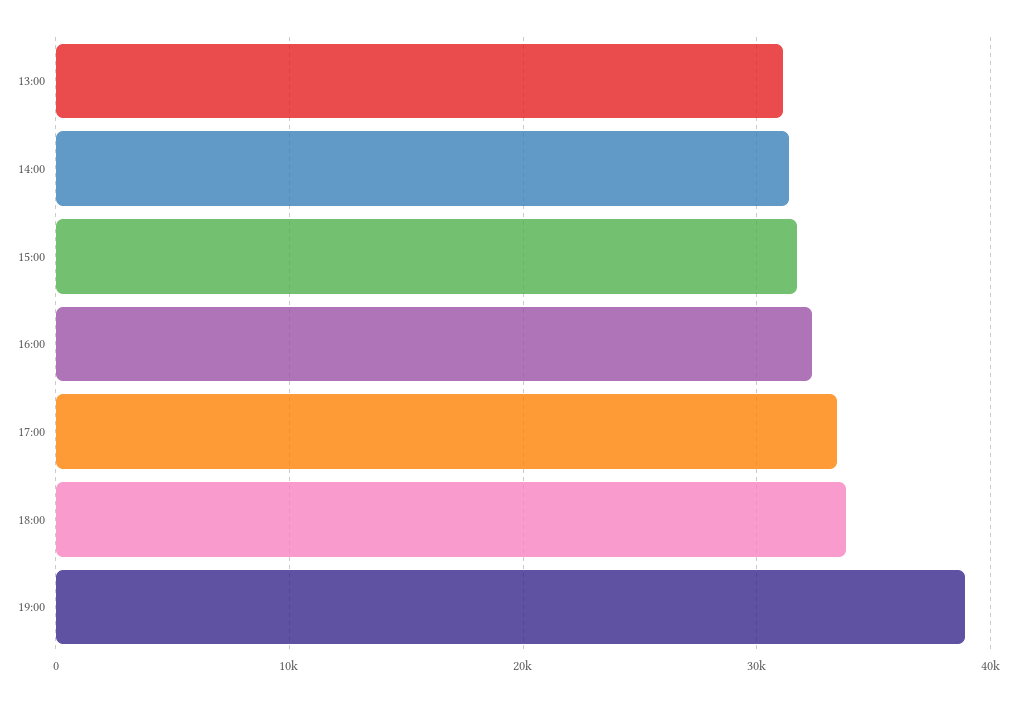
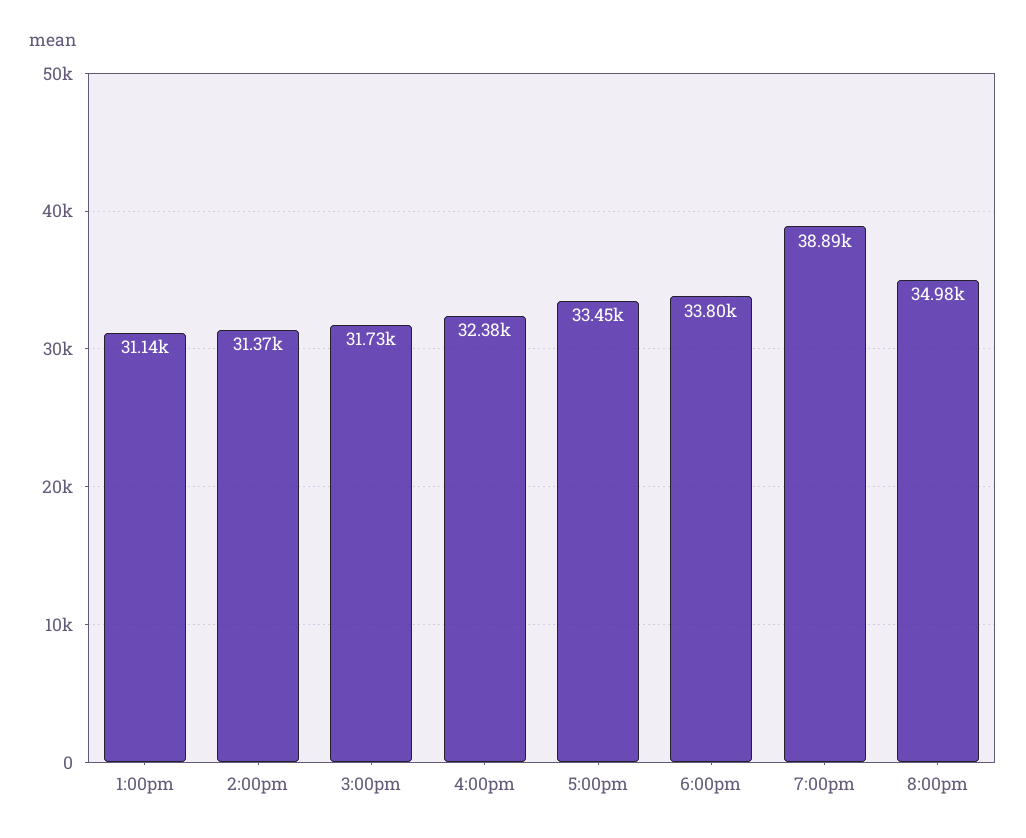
8:00pm: none -> 34980

